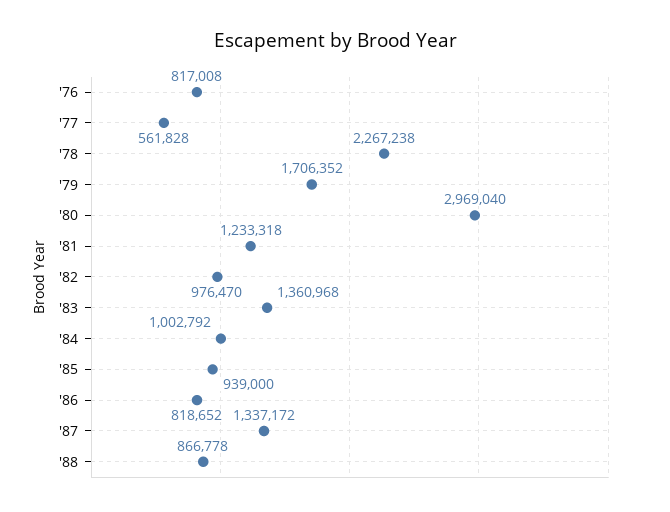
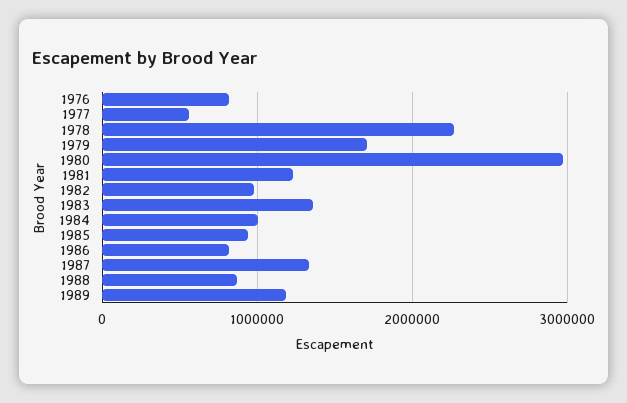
1989: none -> 1200000

